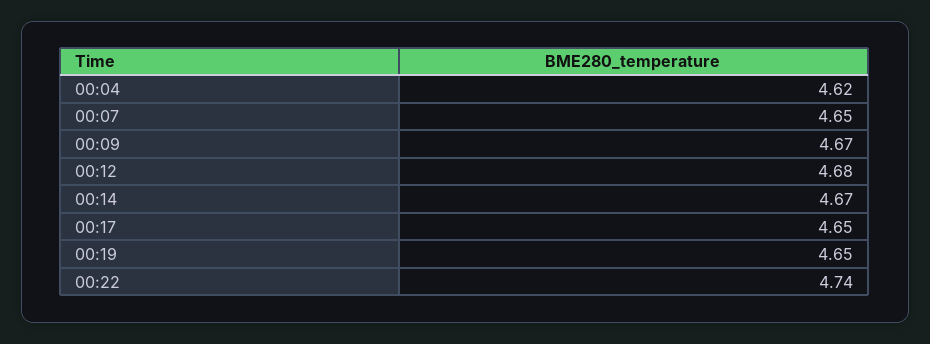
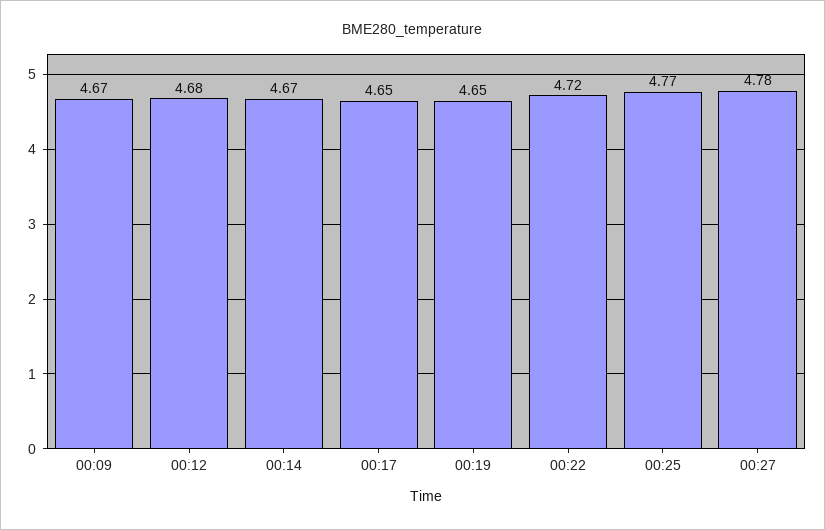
00:04: 4.62 -> none
00:07: 4.65 -> none
00:22: 4.74 -> 4.72
00:25: none -> 4.77
00:27: none -> 4.78

